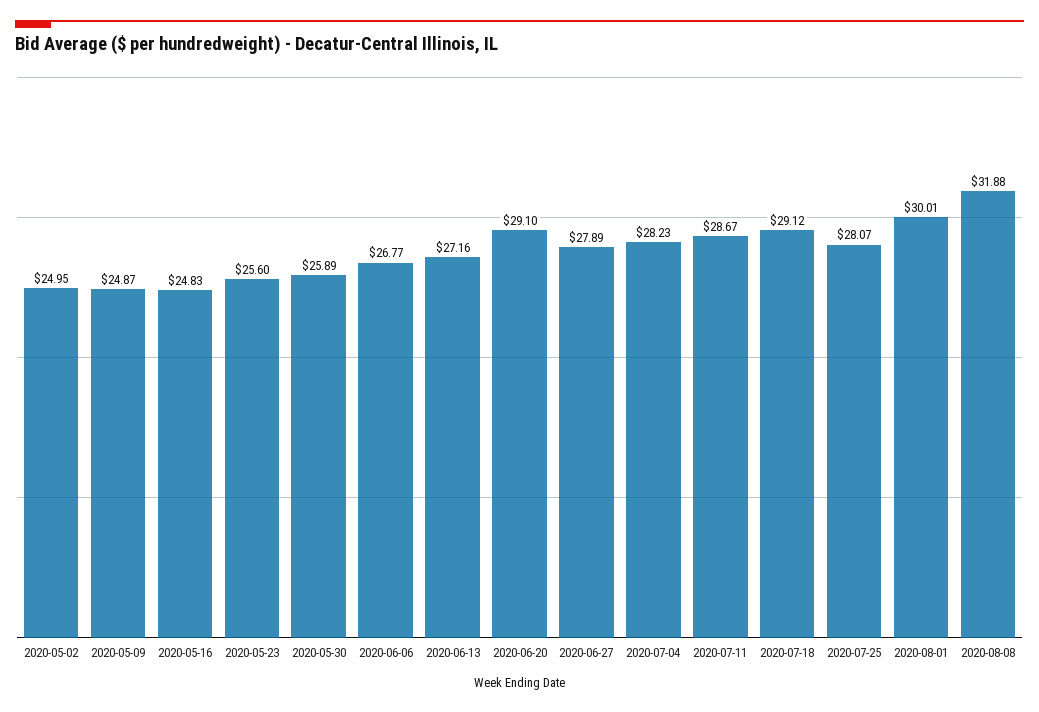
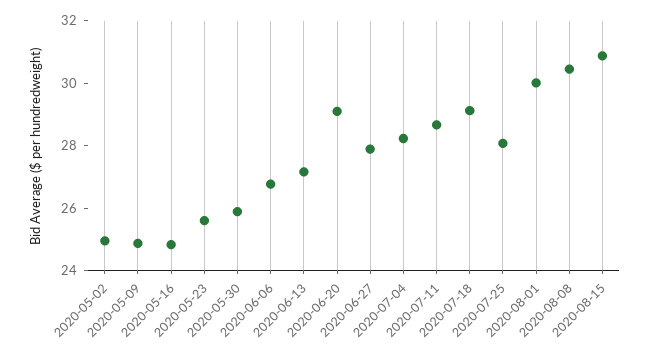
2020-08-08: 31.88 -> 30.5
2020-08-15: none -> 31

